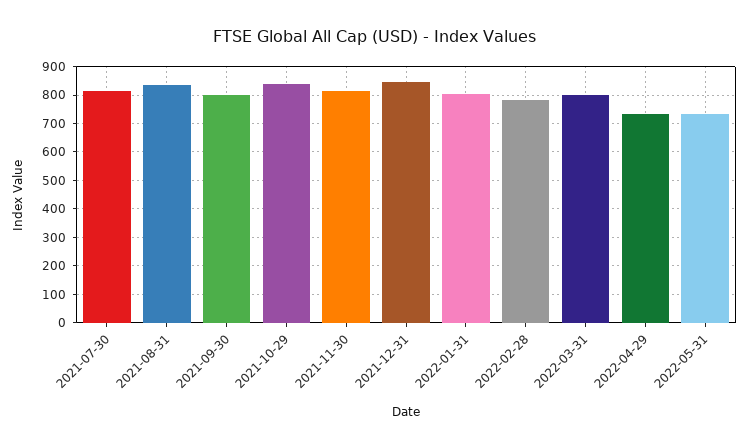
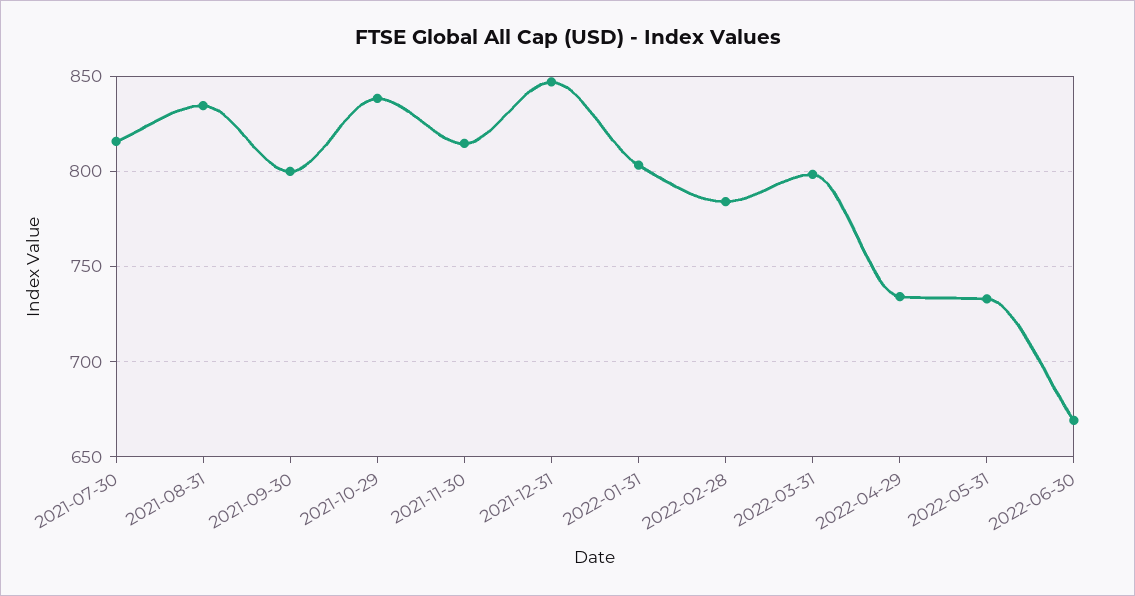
2022-06-30: none -> 670

